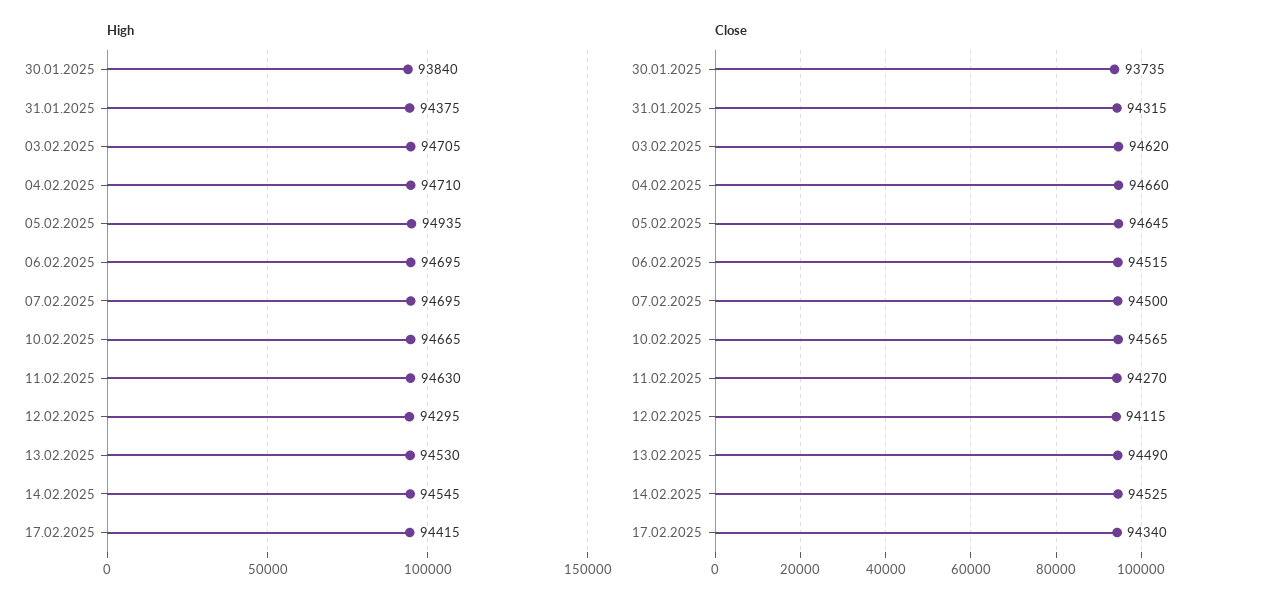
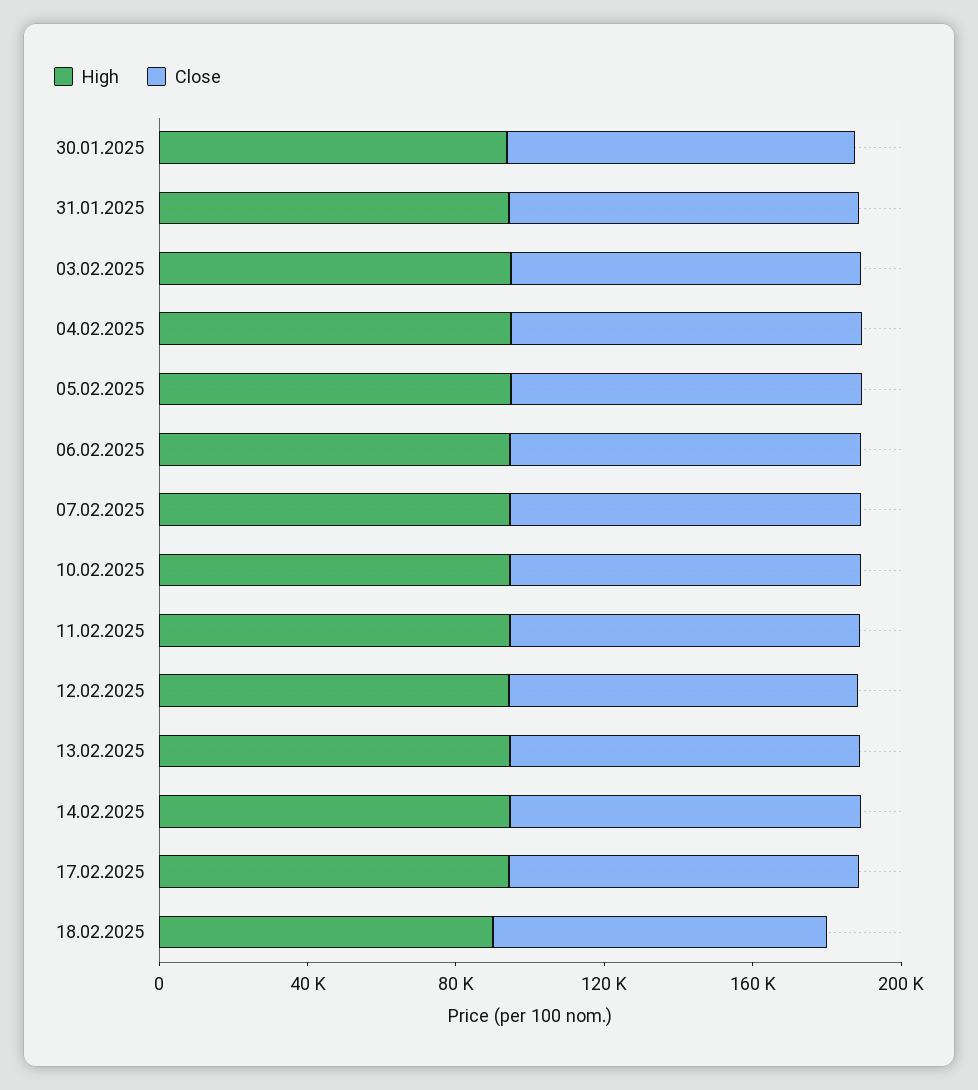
High, 18.02.2025: none -> 90000
Close, 18.02.2025: none -> 90000

